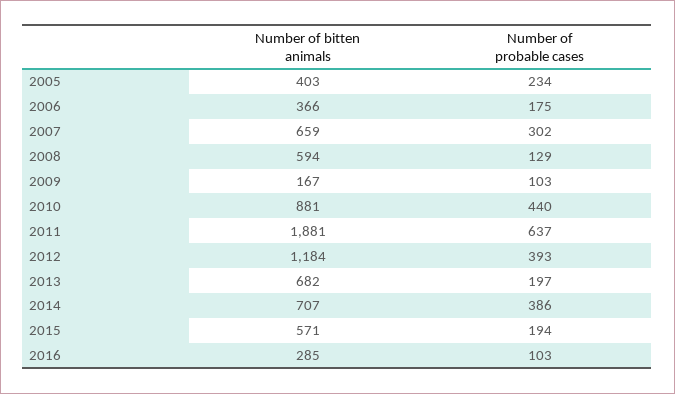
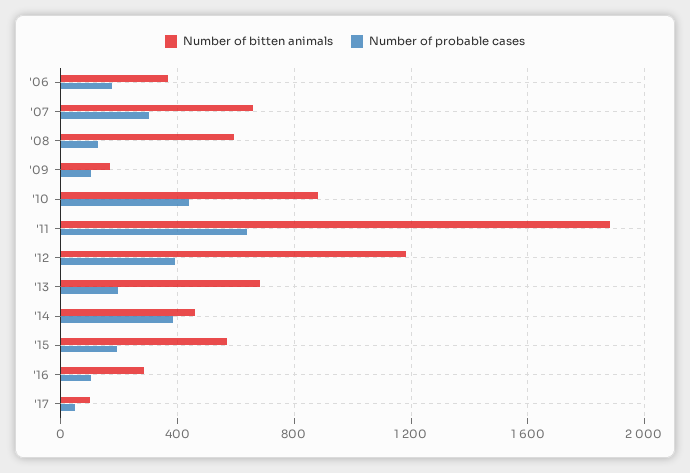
Number of bitten animals, 2005: 403 -> none
Number of probable cases, 2005: 234 -> none
Number of bitten animals, 2014: 707 -> 450
Number of bitten animals, '17: none -> 100
Number of probable cases, '17: none -> 50

